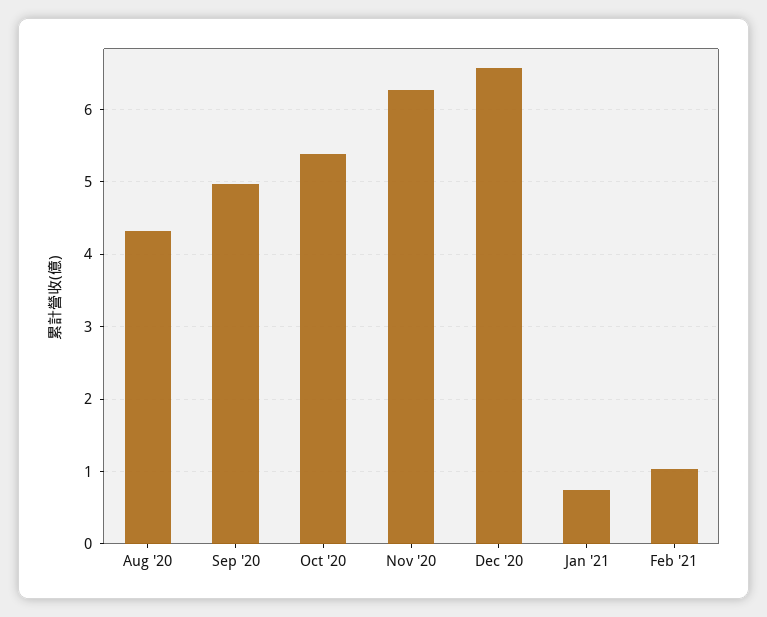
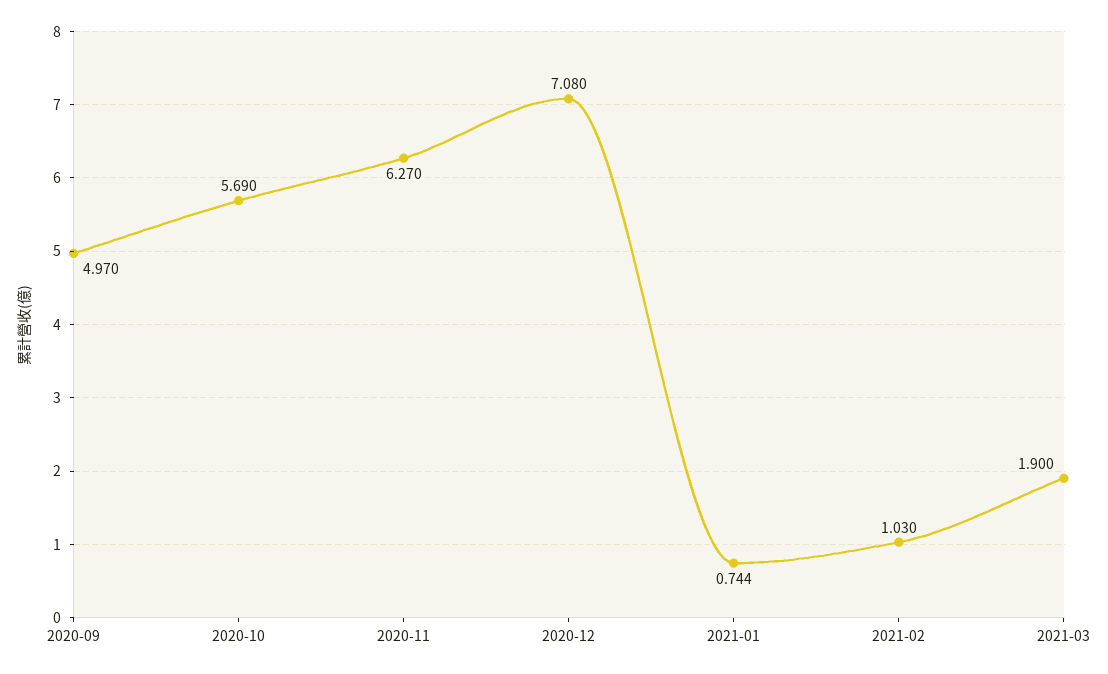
Aug '20: 4.3 -> none
Oct '20: 5.4 -> 5.69
Dec '20: 6.6 -> 7.08
2021-03: none -> 1.9

